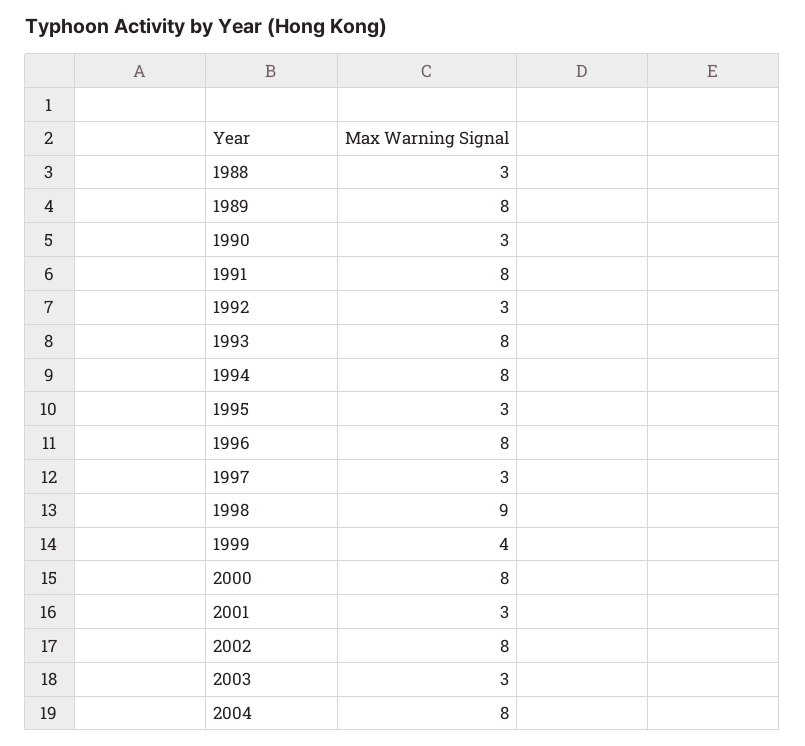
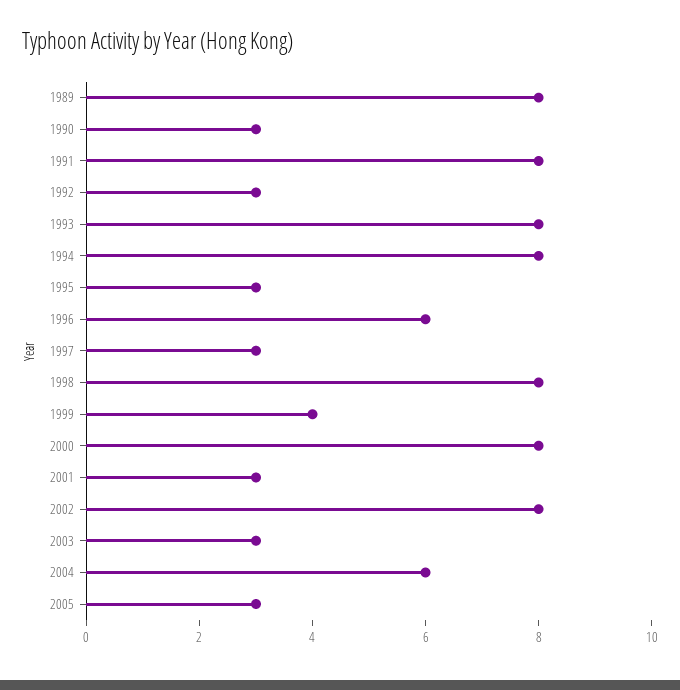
1988: 3 -> none
1996: 8 -> 6
1998: 9 -> 8
2004: 8 -> 6
2005: none -> 3

